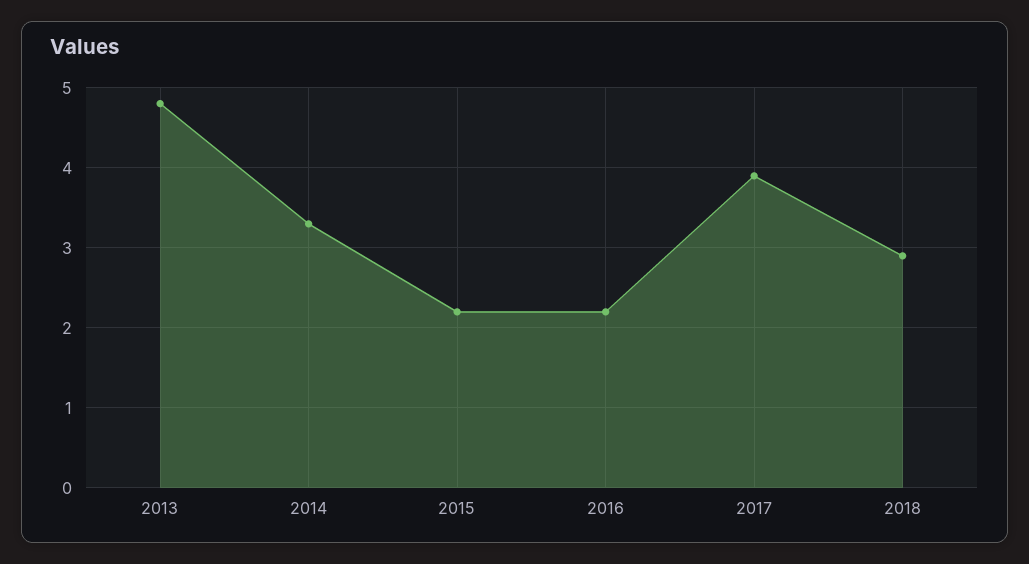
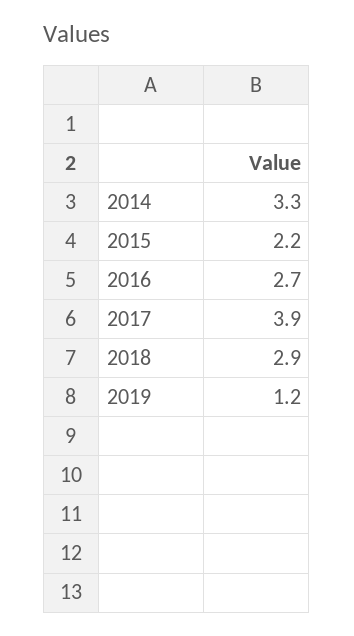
2013: 4.8 -> none
2016: 2.2 -> 2.7
2019: none -> 1.2

